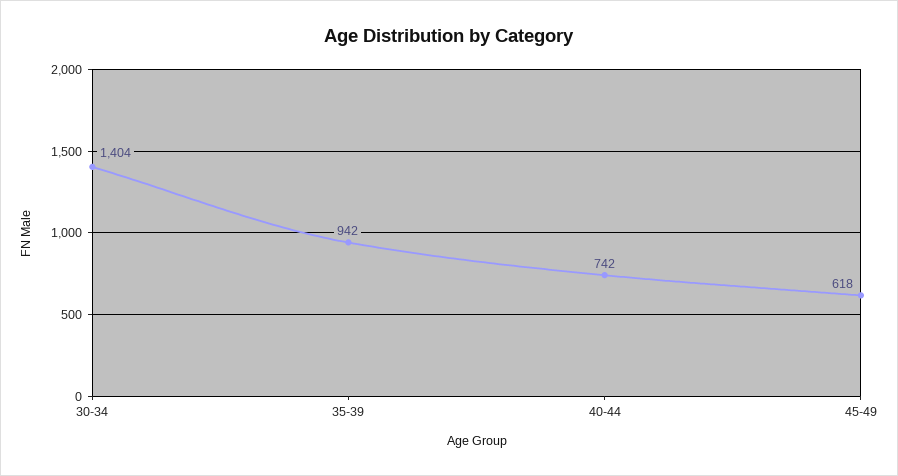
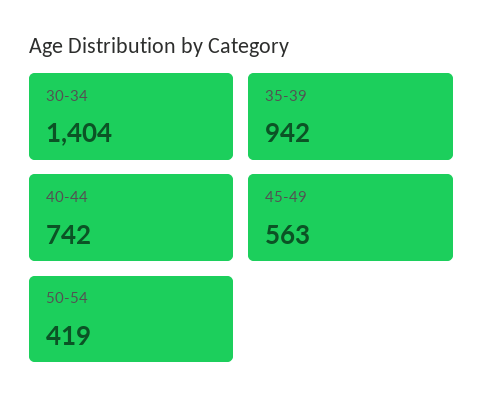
45-49: 618 -> 563
50-54: none -> 419

